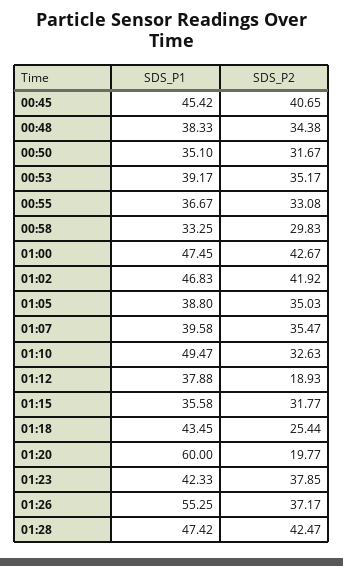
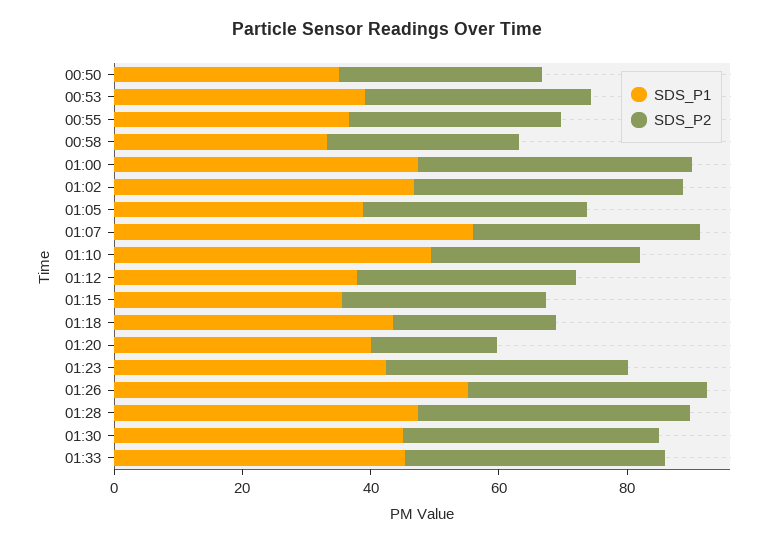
SDS_P1, 00:45: 45.42 -> none
SDS_P2, 00:45: 40.65 -> none
SDS_P1, 00:48: 38.33 -> none
SDS_P2, 00:48: 34.38 -> none
SDS_P1, 01:07: 39.58 -> 55
SDS_P2, 01:12: 18.93 -> 35
SDS_P1, 01:20: 60 -> 40
SDS_P1, 01:30: none -> 45
SDS_P2, 01:30: none -> 40
SDS_P1, 01:33: none -> 45
SDS_P2, 01:33: none -> 40

